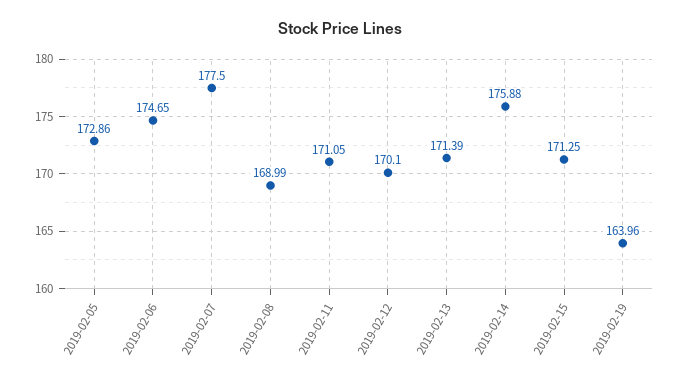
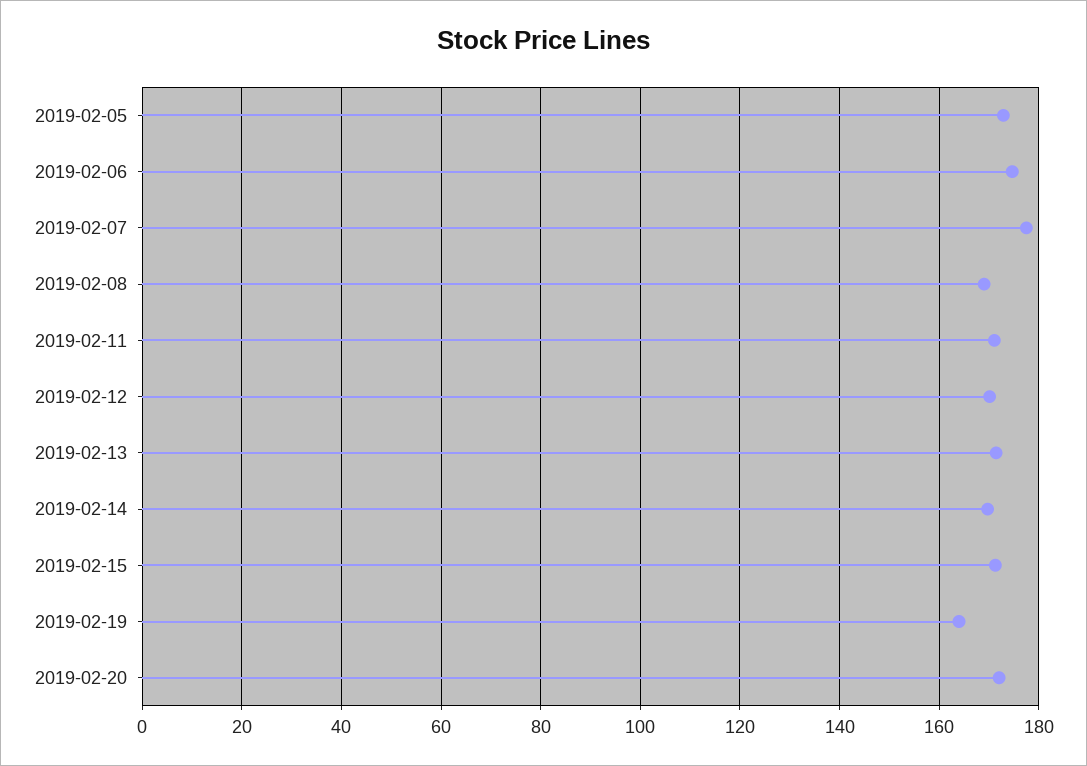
2019-02-14: 175.88 -> 170
2019-02-20: none -> 172

